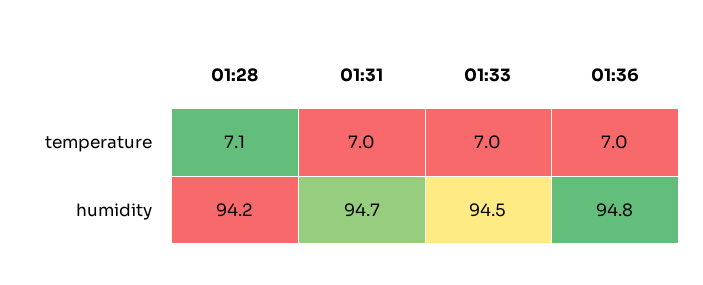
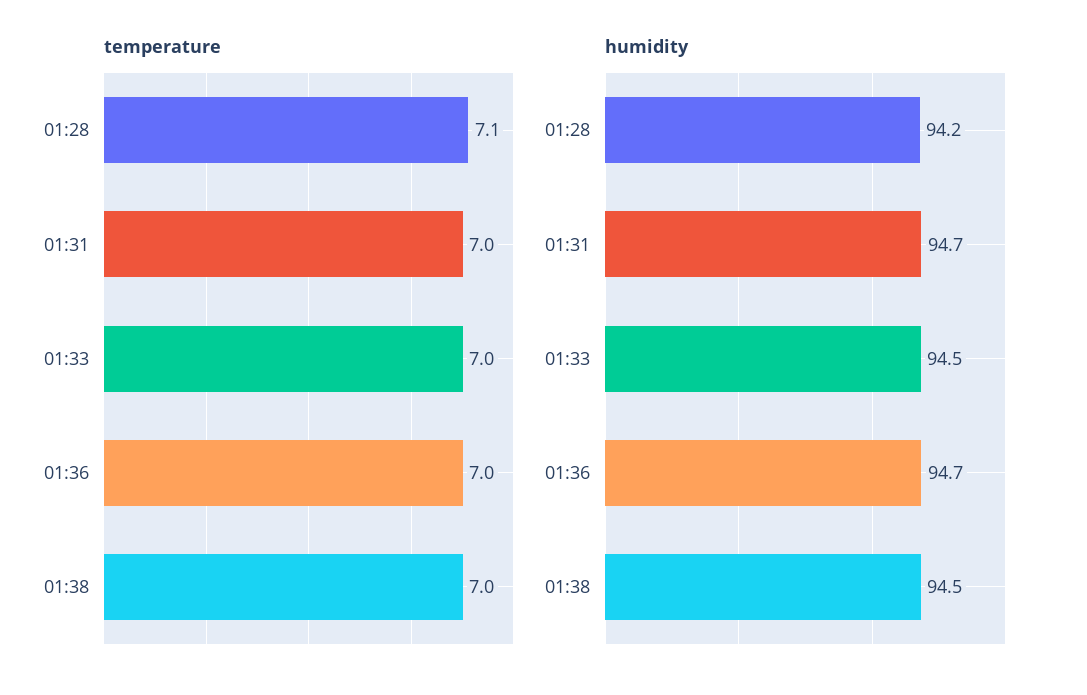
humidity, 01:36: 94.8 -> 94.7
temperature, 01:38: none -> 7
humidity, 01:38: none -> 94.5

